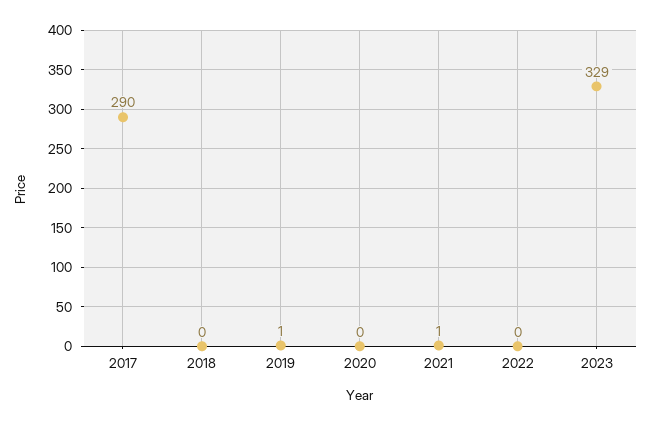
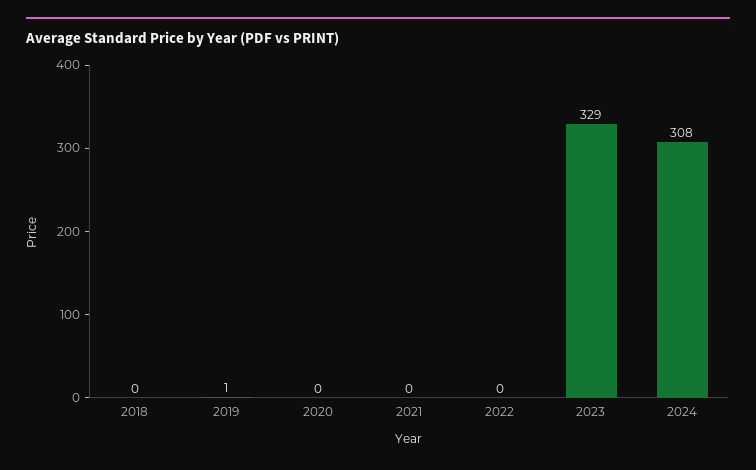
2017: 290 -> none
2021: 1 -> 0
2024: none -> 308

